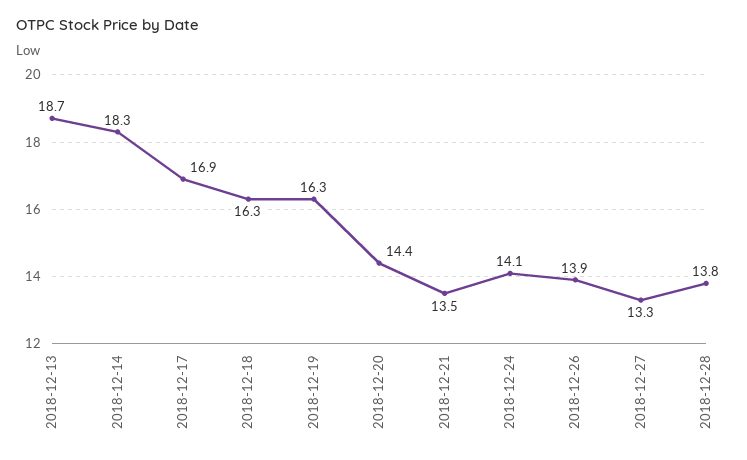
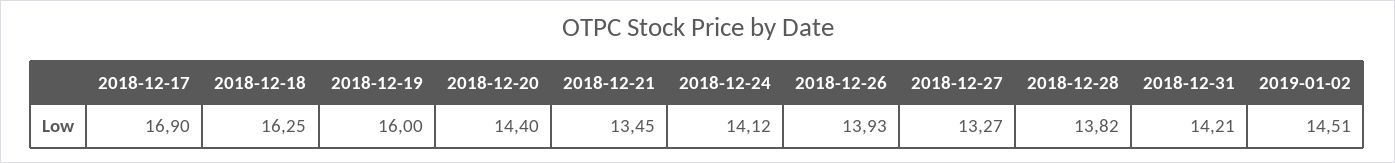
2018-12-13: 18.7 -> none
2018-12-14: 18.3 -> none
2018-12-19: 16.3 -> 16
2018-12-31: none -> 14.21
2019-01-02: none -> 14.51

